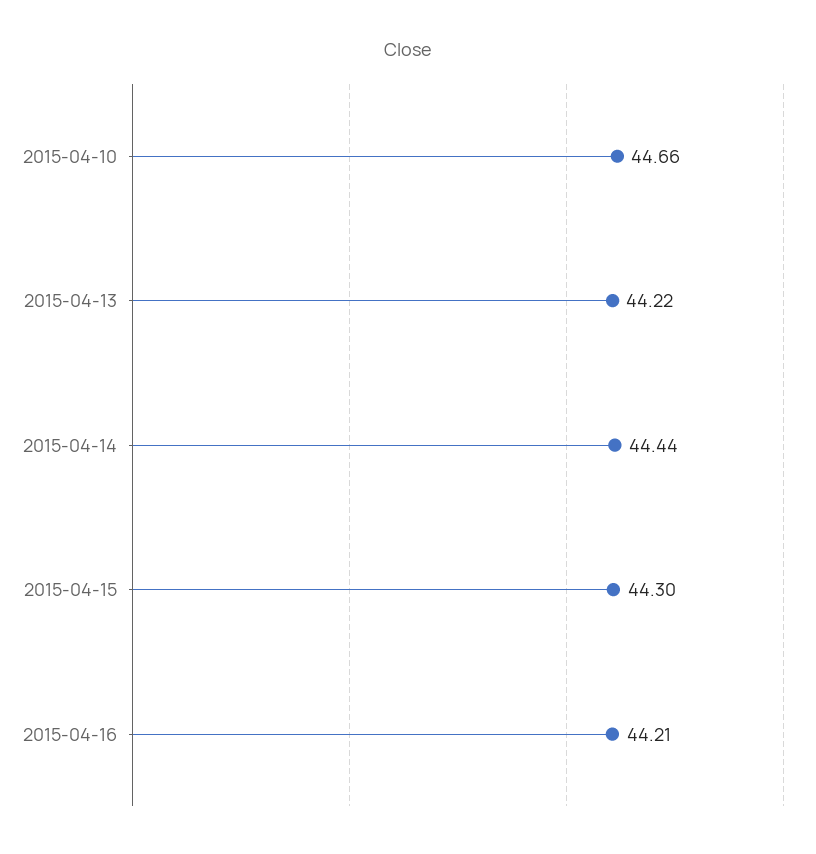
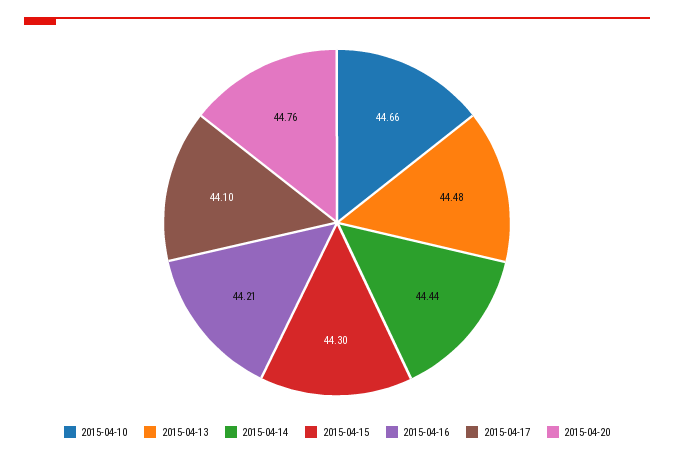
2015-04-13: 44.22 -> 44.48
2015-04-17: none -> 44.1
2015-04-20: none -> 44.76

